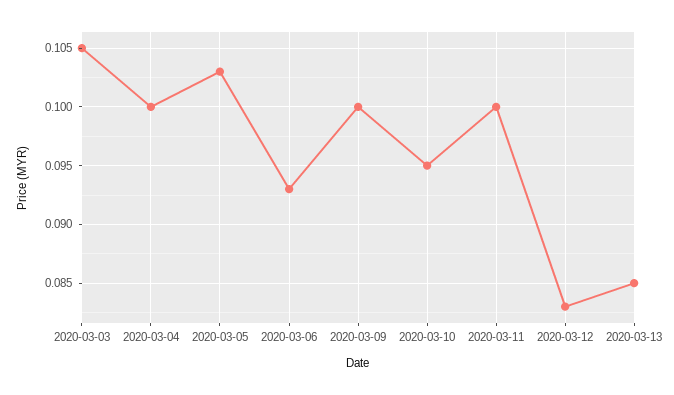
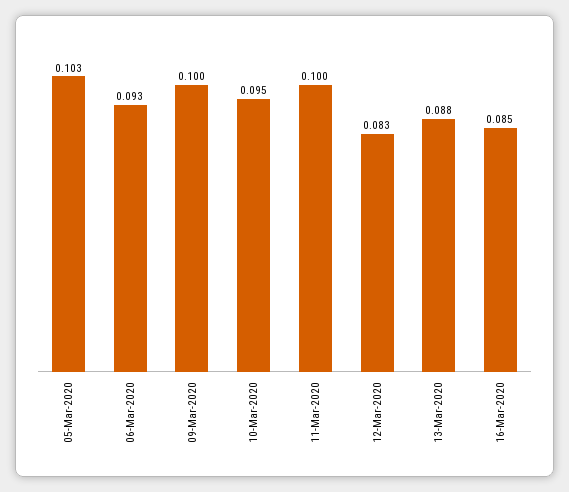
2020-03-03: 0.105 -> none
2020-03-04: 0.1 -> none
2020-03-13: 0.085 -> 0.088
16-Mar-2020: none -> 0.085

